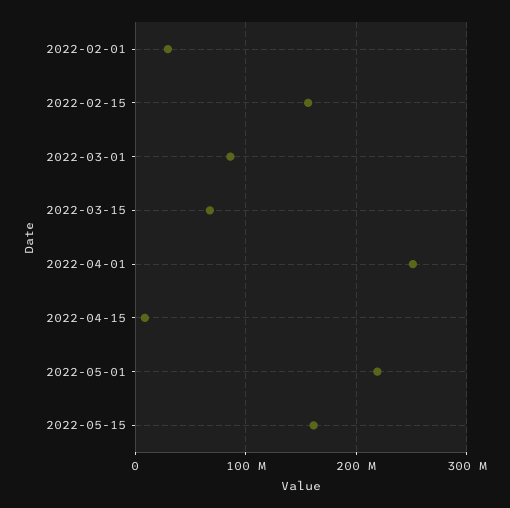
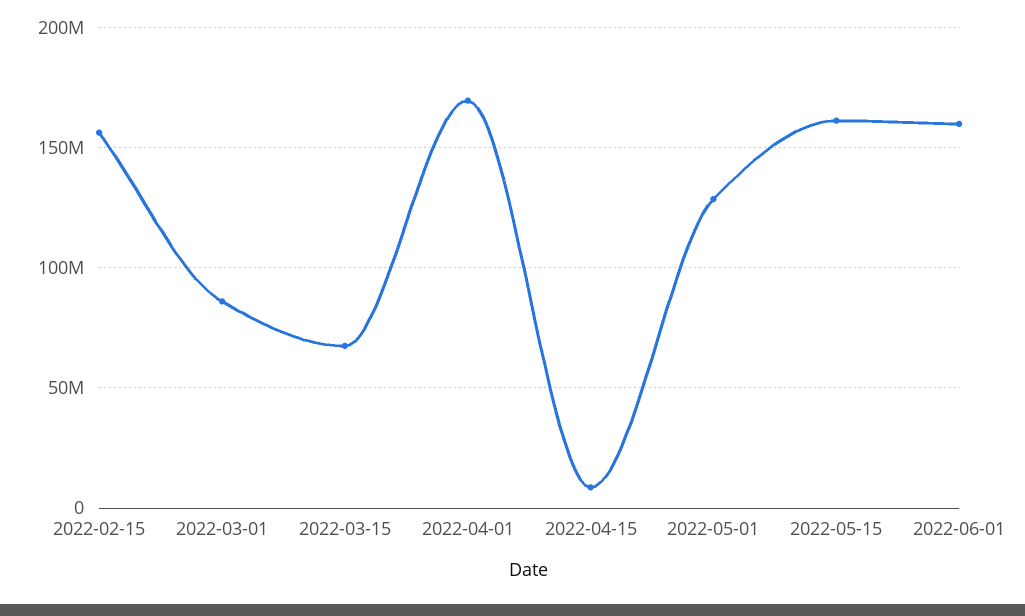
2022-02-01: 30000000 -> none
2022-04-01: 250000000 -> 170000000
2022-05-01: 220000000 -> 130000000
2022-06-01: none -> 160000000

